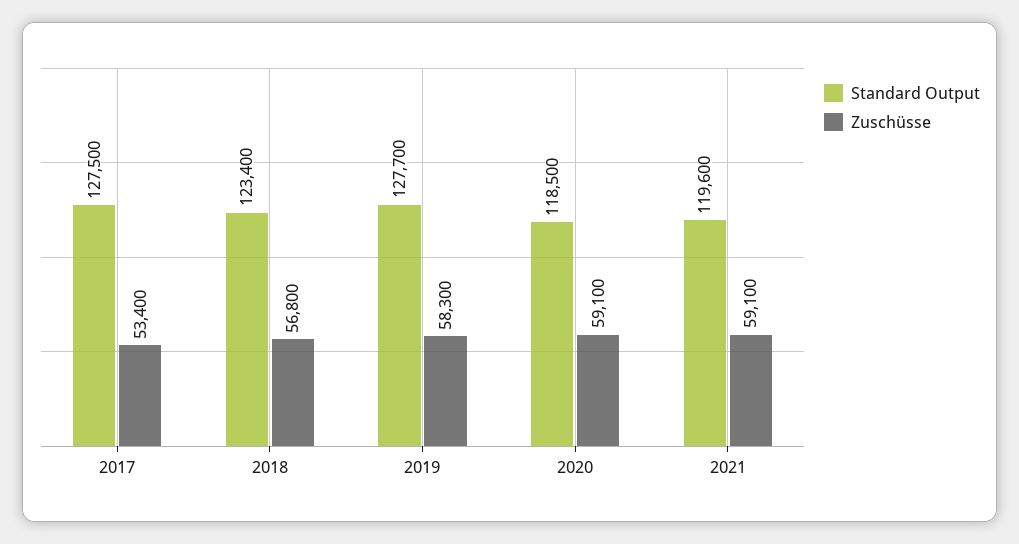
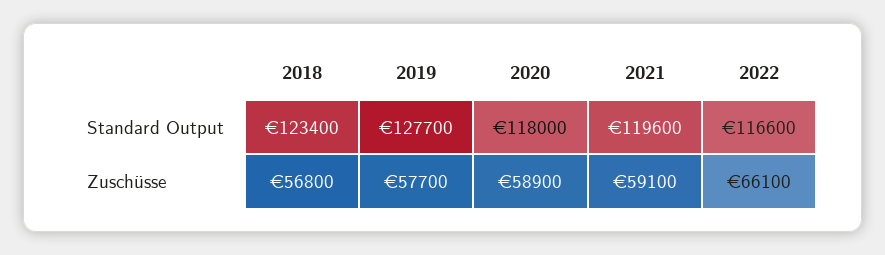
Standard Output, 2017: 127500 -> none
Zuschüsse, 2017: 53400 -> none
Zuschüsse, 2019: 58300 -> 57700
Standard Output, 2020: 118500 -> 118000
Zuschüsse, 2020: 59100 -> 58900
Standard Output, 2022: none -> 116600
Zuschüsse, 2022: none -> 66100

